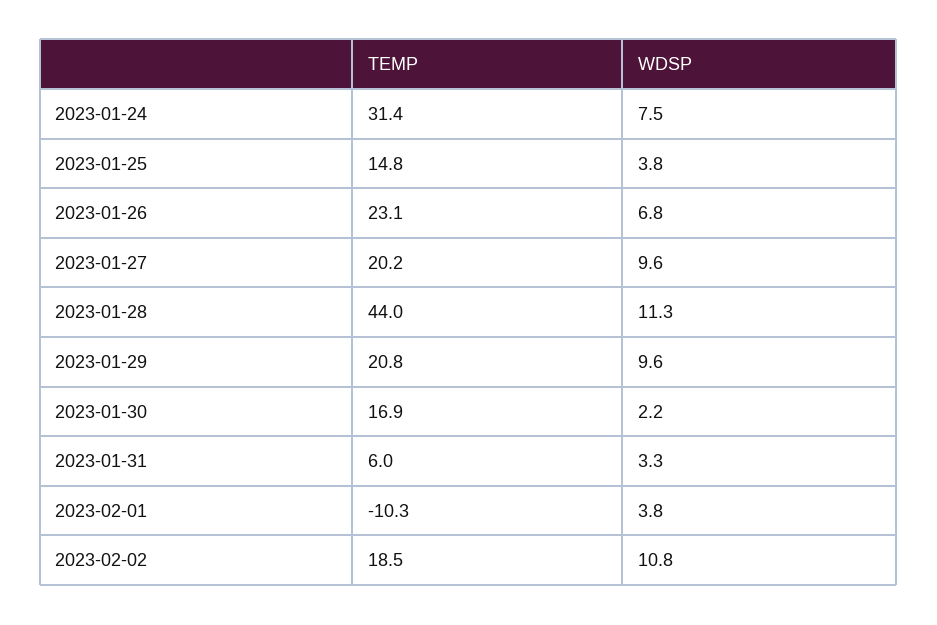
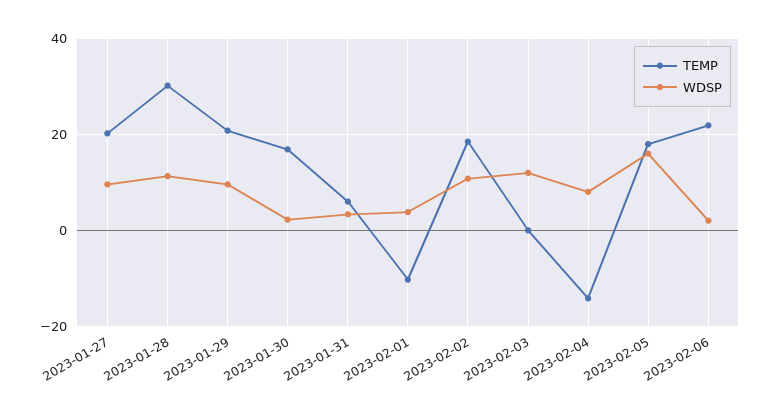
TEMP, 2023-01-24: 31.4 -> none
WDSP, 2023-01-24: 7.5 -> none
TEMP, 2023-01-25: 14.8 -> none
WDSP, 2023-01-25: 3.8 -> none
TEMP, 2023-01-26: 23.1 -> none
WDSP, 2023-01-26: 6.8 -> none
TEMP, 2023-01-28: 44 -> 30
TEMP, 2023-02-03: none -> 0
WDSP, 2023-02-03: none -> 12
TEMP, 2023-02-04: none -> -14
WDSP, 2023-02-04: none -> 8
TEMP, 2023-02-05: none -> 18
WDSP, 2023-02-05: none -> 16
TEMP, 2023-02-06: none -> 22
WDSP, 2023-02-06: none -> 2

